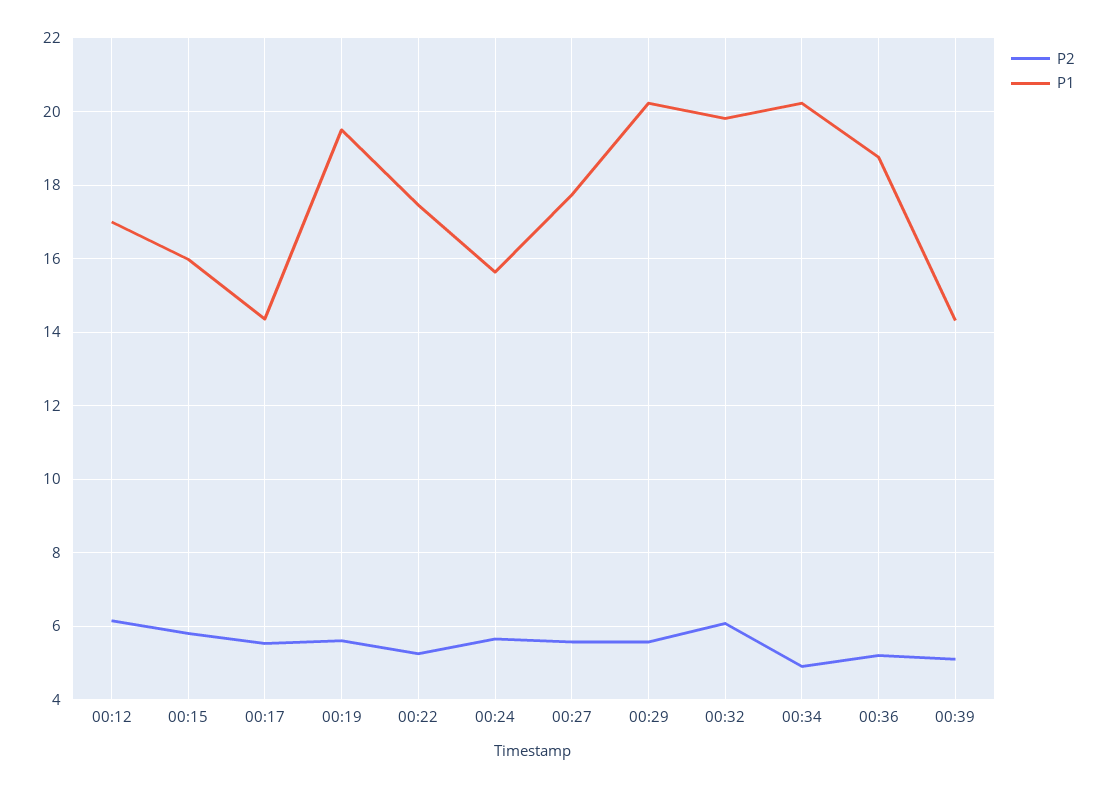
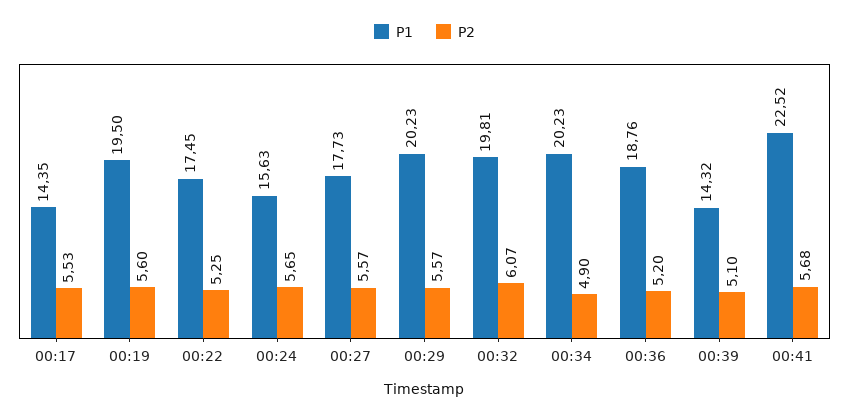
P2, 00:12: 6.2 -> none
P1, 00:12: 17 -> none
P2, 00:15: 5.8 -> none
P1, 00:15: 16 -> none
P1, 00:41: none -> 22.52
P2, 00:41: none -> 5.68

